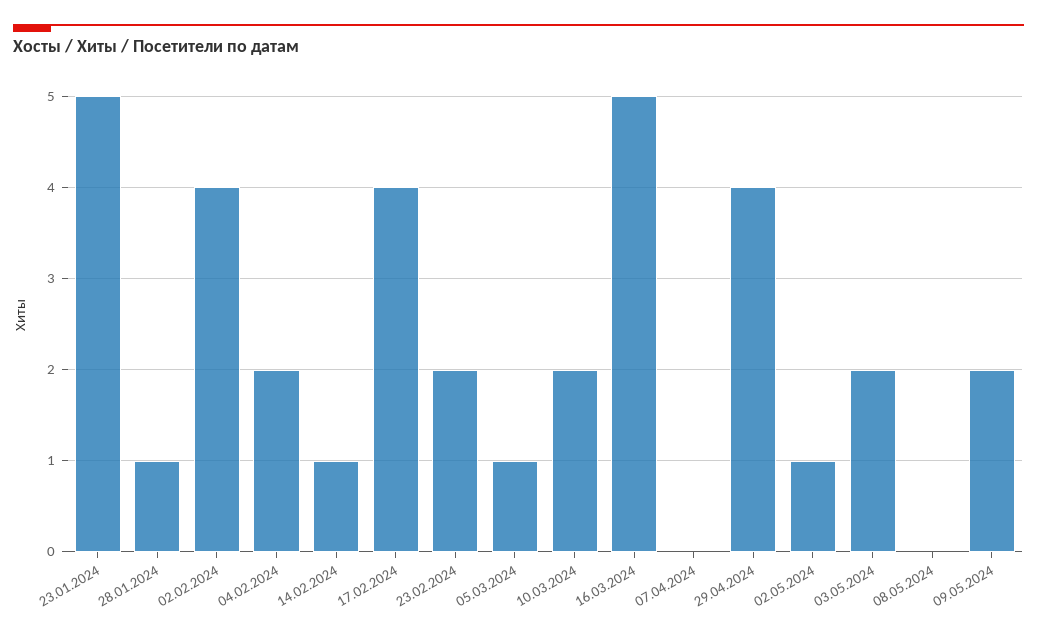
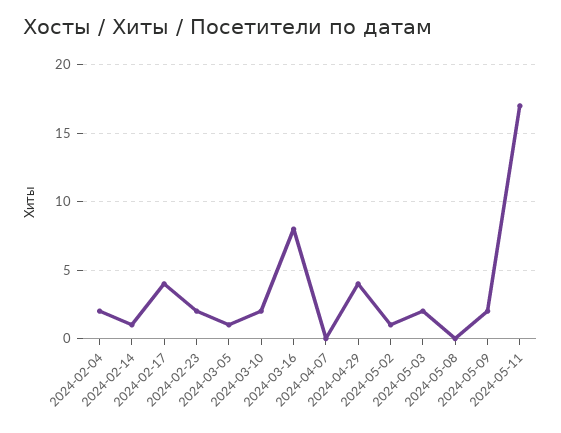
23.01.2024: 5 -> none
28.01.2024: 1 -> none
02.02.2024: 4 -> none
16.03.2024: 5 -> 8
2024-05-11: none -> 17

